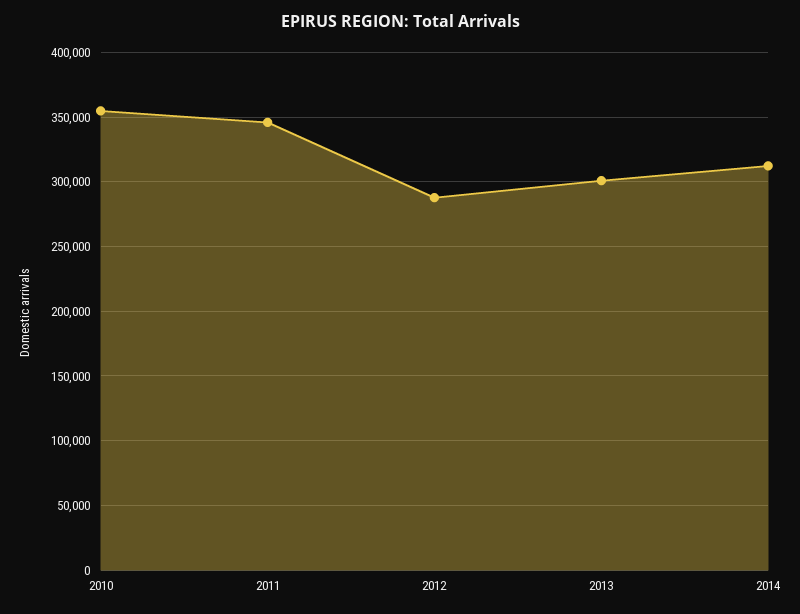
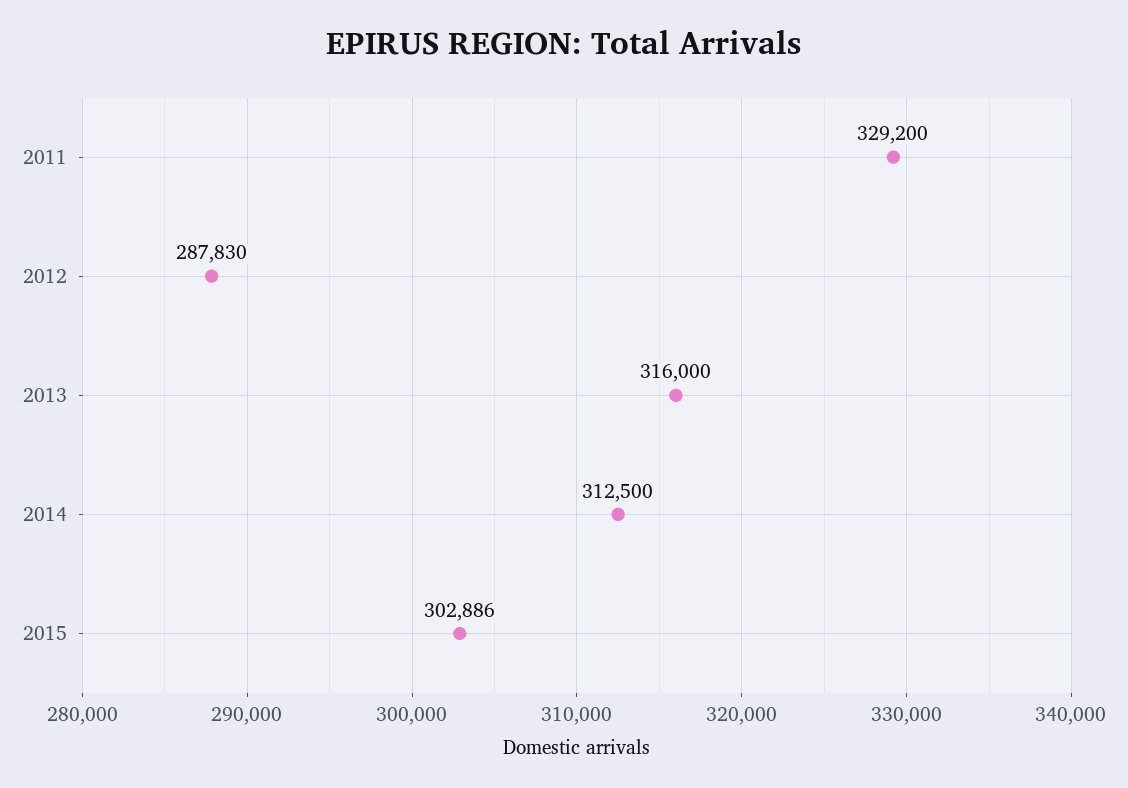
2010: 355000 -> none
2011: 345000 -> 329200
2013: 300000 -> 316000
2015: none -> 302886

